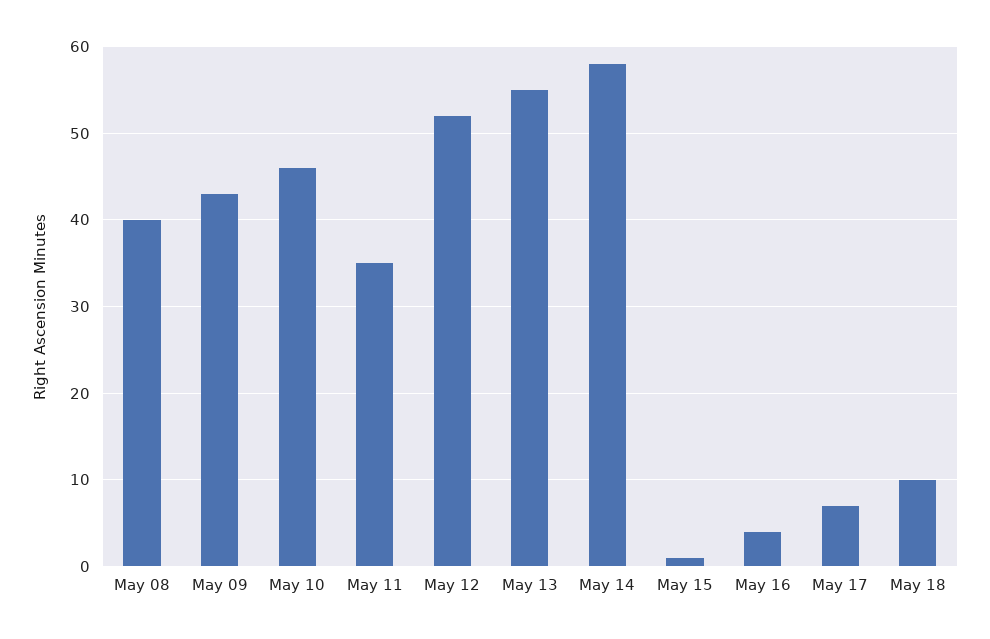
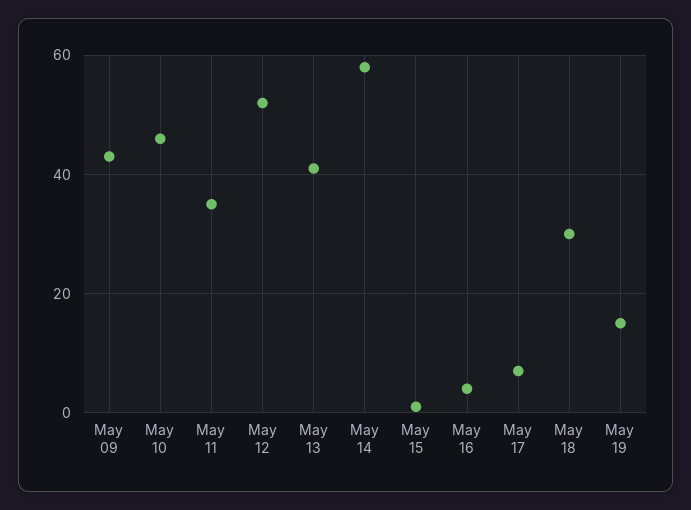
May 08: 40 -> none
May 13: 55 -> 40
May 18: 10 -> 30
May 19: none -> 15

